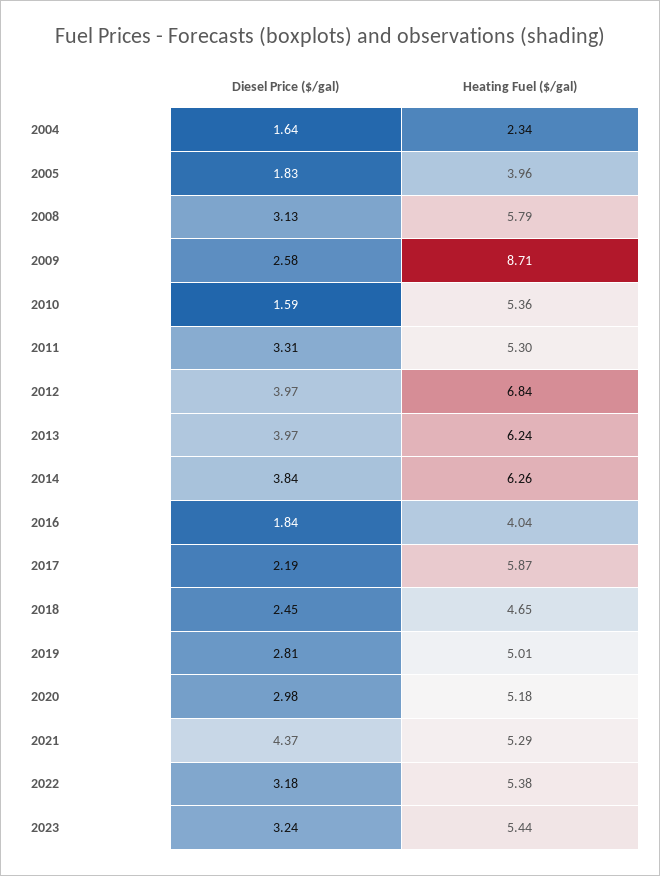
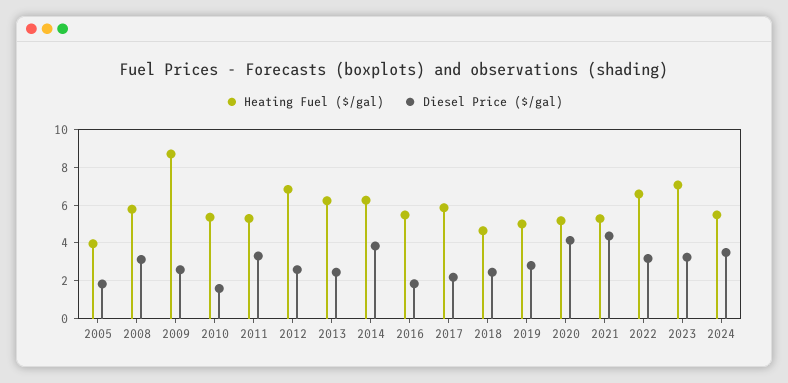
Diesel Price ($/gal), 2004: 1.64 -> none
Heating Fuel ($/gal), 2004: 2.34 -> none
Diesel Price ($/gal), 2012: 3.97 -> 2.5
Diesel Price ($/gal), 2013: 3.97 -> 2.5
Heating Fuel ($/gal), 2016: 4.04 -> 5.5
Diesel Price ($/gal), 2020: 2.98 -> 4
Heating Fuel ($/gal), 2022: 5.38 -> 6.5
Heating Fuel ($/gal), 2023: 5.44 -> 7
Heating Fuel ($/gal), 2024: none -> 5.5
Diesel Price ($/gal), 2024: none -> 3.5

